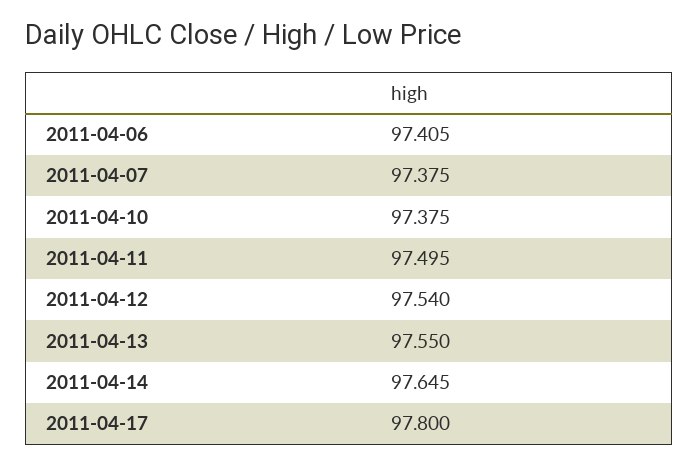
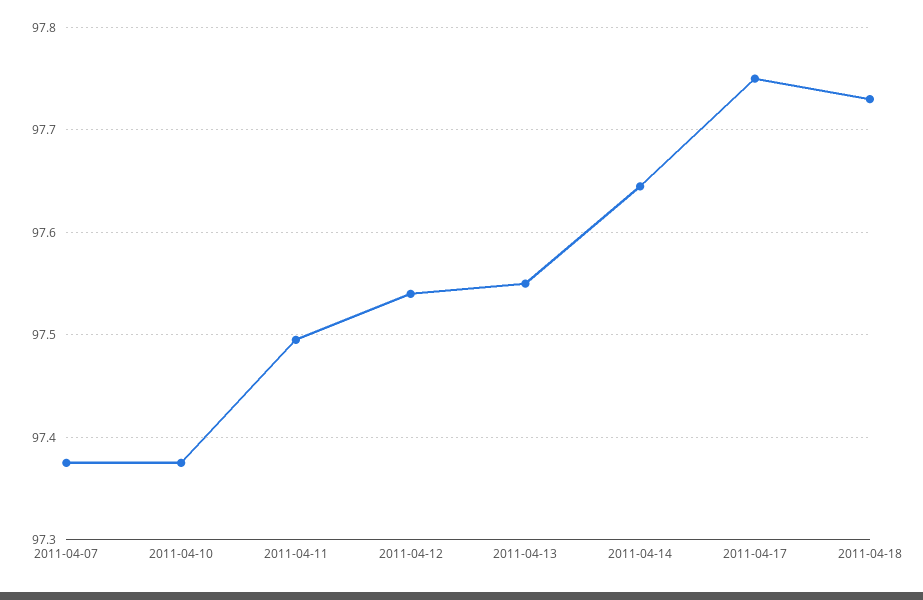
2011-04-06: 97.405 -> none
2011-04-17: 97.8 -> 97.75
2011-04-18: none -> 97.73

